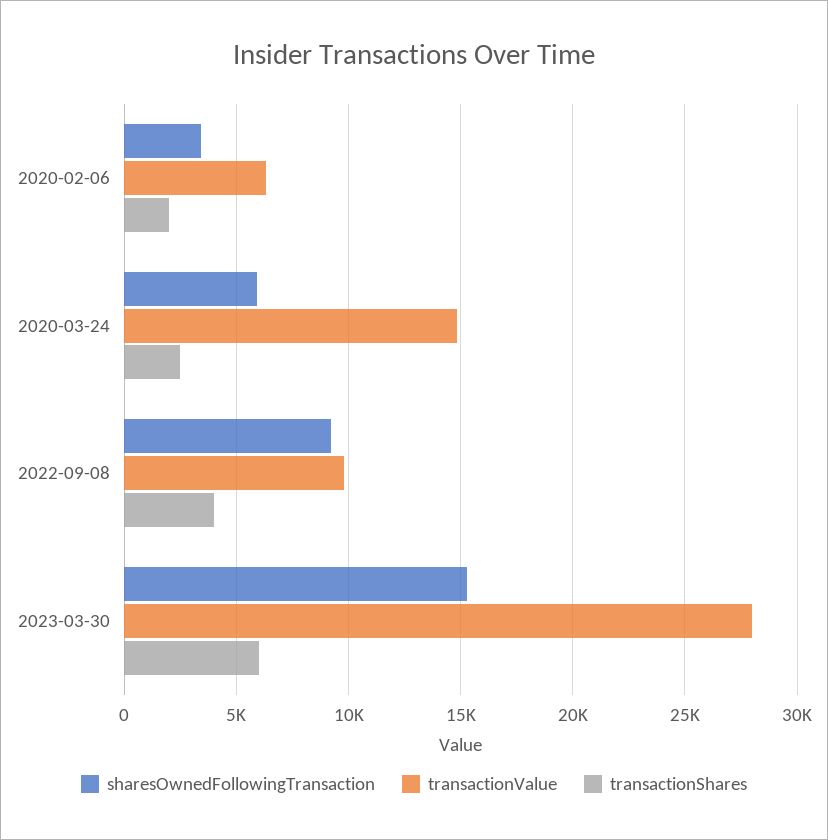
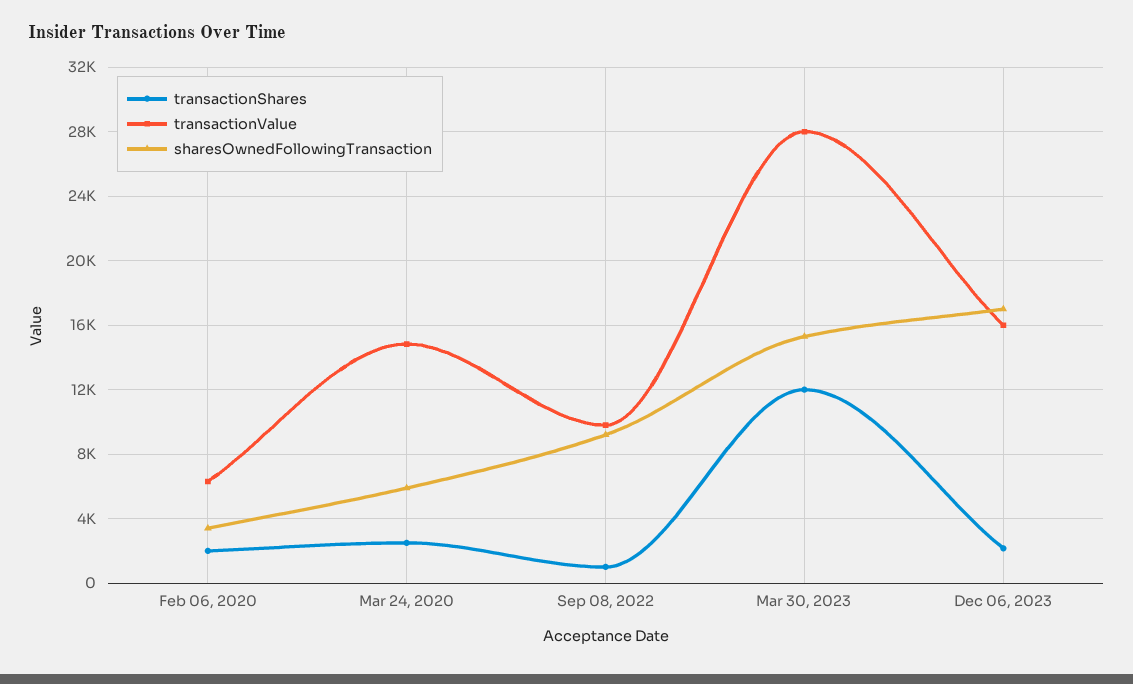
transactionShares, 2022-09-08: 4000 -> 1000
transactionShares, 2023-03-30: 6000 -> 12000
transactionShares, Dec 06, 2023: none -> 2000
transactionValue, Dec 06, 2023: none -> 16000
sharesOwnedFollowingTransaction, Dec 06, 2023: none -> 17000

